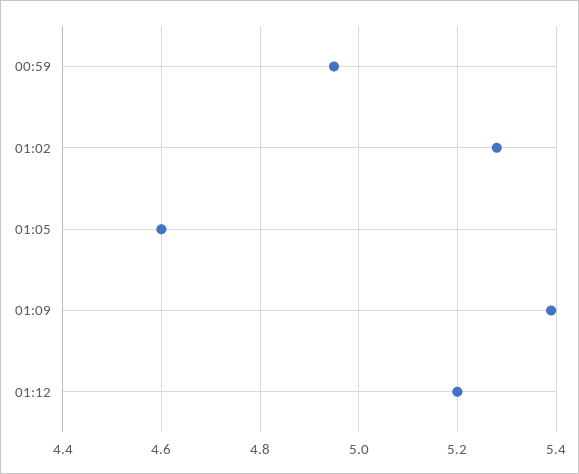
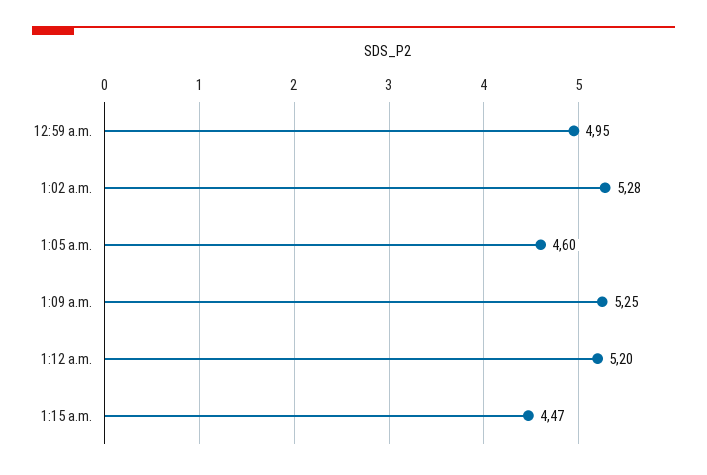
01:09: 5.4 -> 5.25
1:15 a.m.: none -> 4.47

